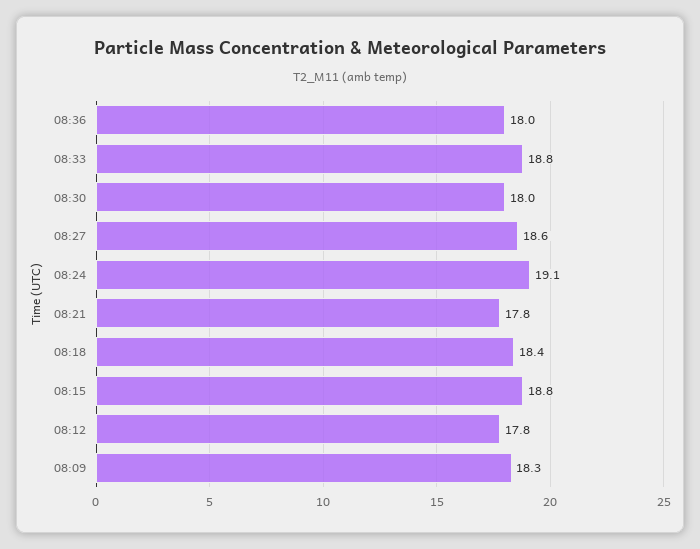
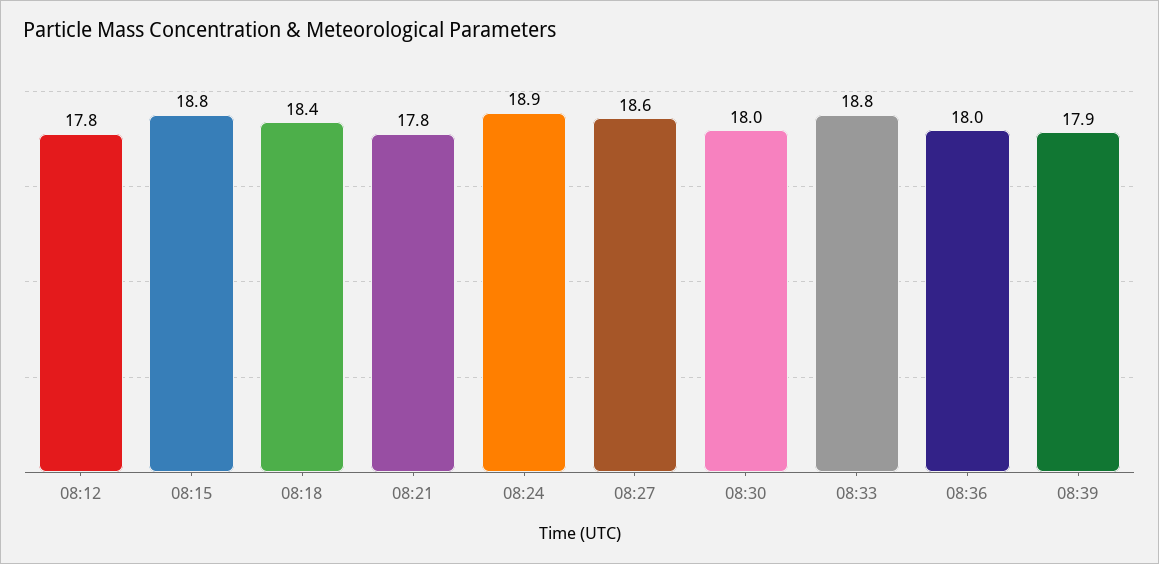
08:24: 19.1 -> 18.9
08:09: 18.3 -> none
08:39: none -> 17.9

